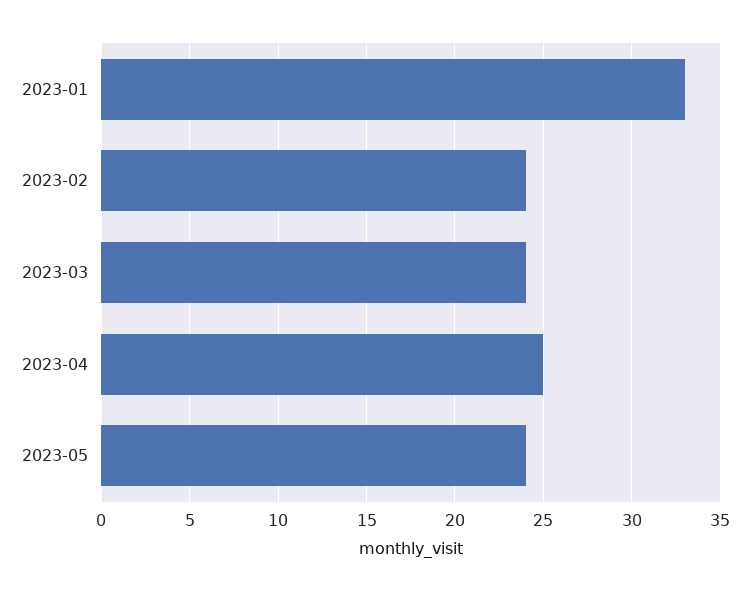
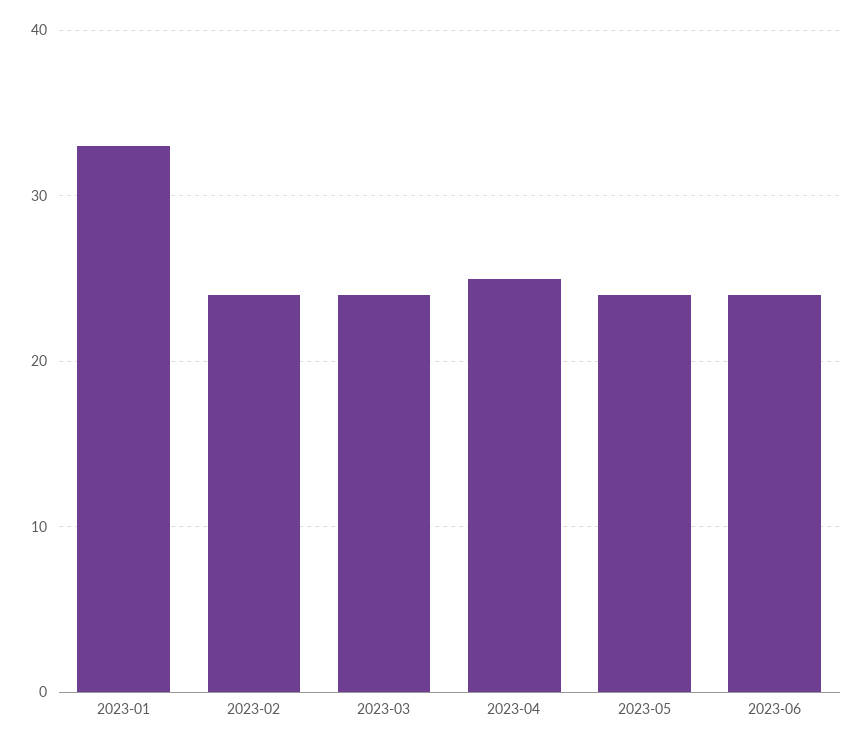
2023-06: none -> 24

